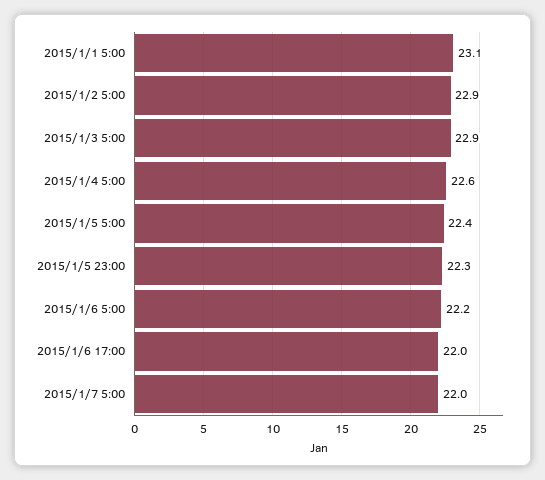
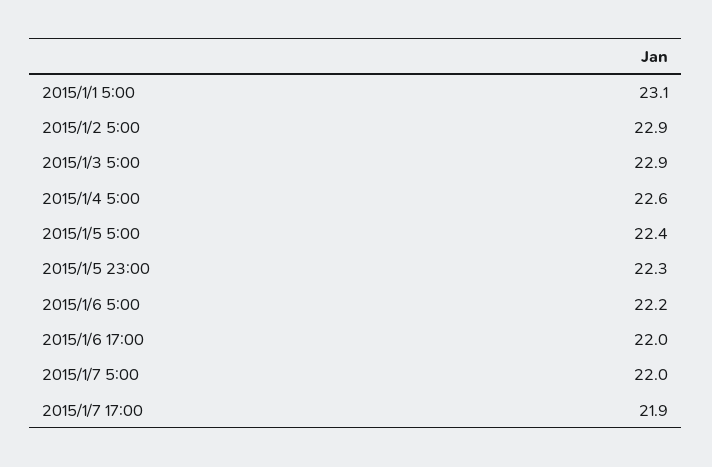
2015/1/7 17:00: none -> 21.9

